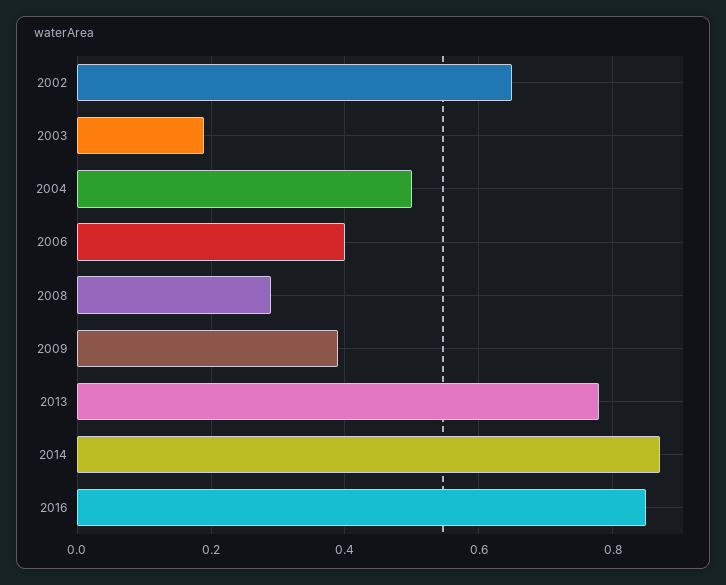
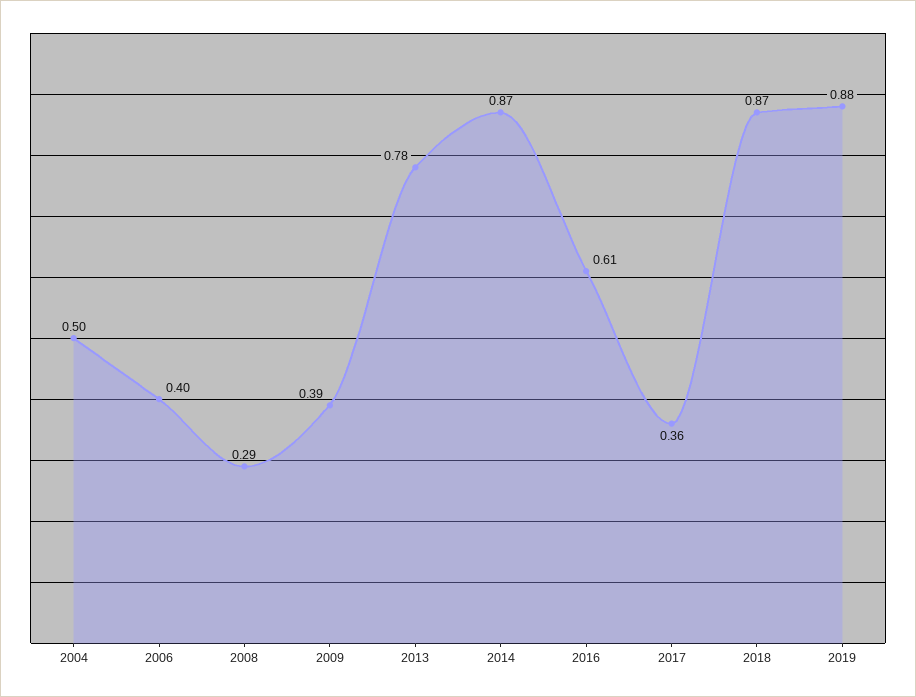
2002: 0.65 -> none
2003: 0.2 -> none
2016: 0.85 -> 0.61
2017: none -> 0.36
2018: none -> 0.87
2019: none -> 0.88

